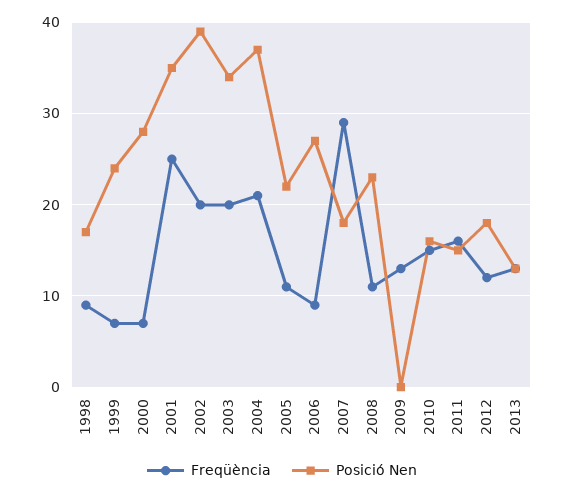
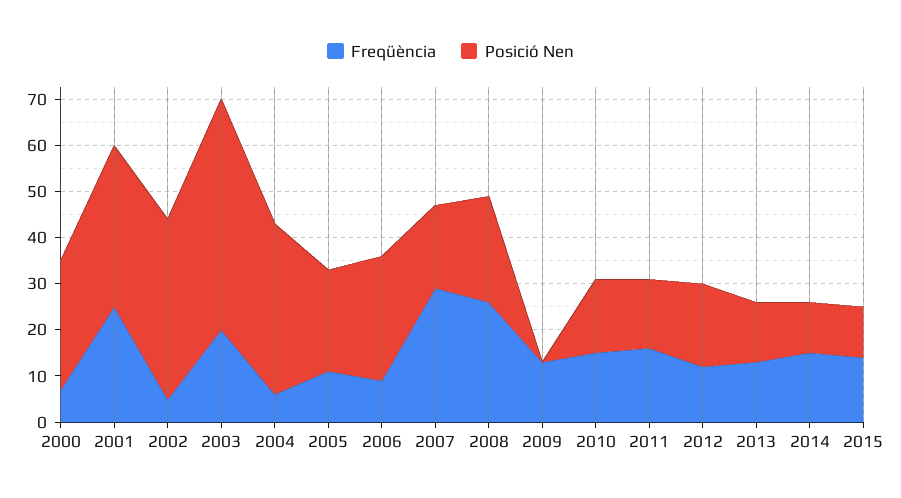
Freqüència, 1998: 9 -> none
Posició Nen, 1998: 17 -> none
Freqüència, 1999: 7 -> none
Posició Nen, 1999: 24 -> none
Freqüència, 2002: 20 -> 5
Posició Nen, 2003: 34 -> 50
Freqüència, 2004: 21 -> 5
Freqüència, 2008: 11 -> 25
Freqüència, 2014: none -> 15
Posició Nen, 2014: none -> 10
Freqüència, 2015: none -> 15
Posició Nen, 2015: none -> 10

